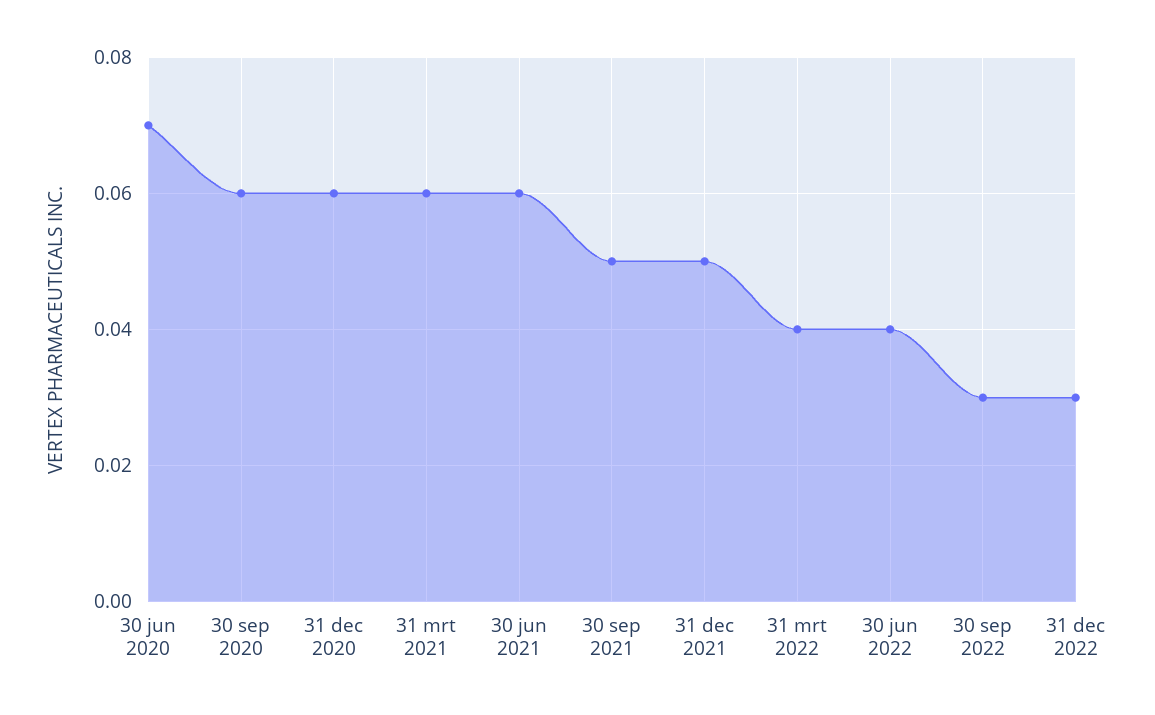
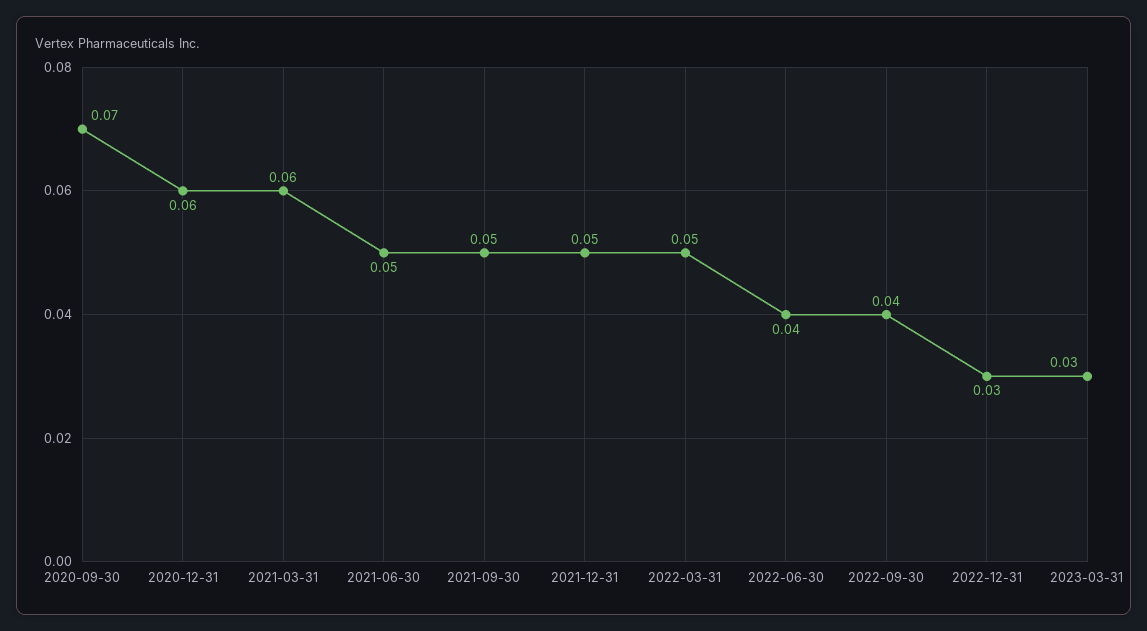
30 jun 2020: 0.07 -> none
30 sep 2020: 0.06 -> 0.07
30 jun 2021: 0.06 -> 0.05
31 mrt 2022: 0.04 -> 0.05
30 sep 2022: 0.03 -> 0.04
2023-03-31: none -> 0.03

